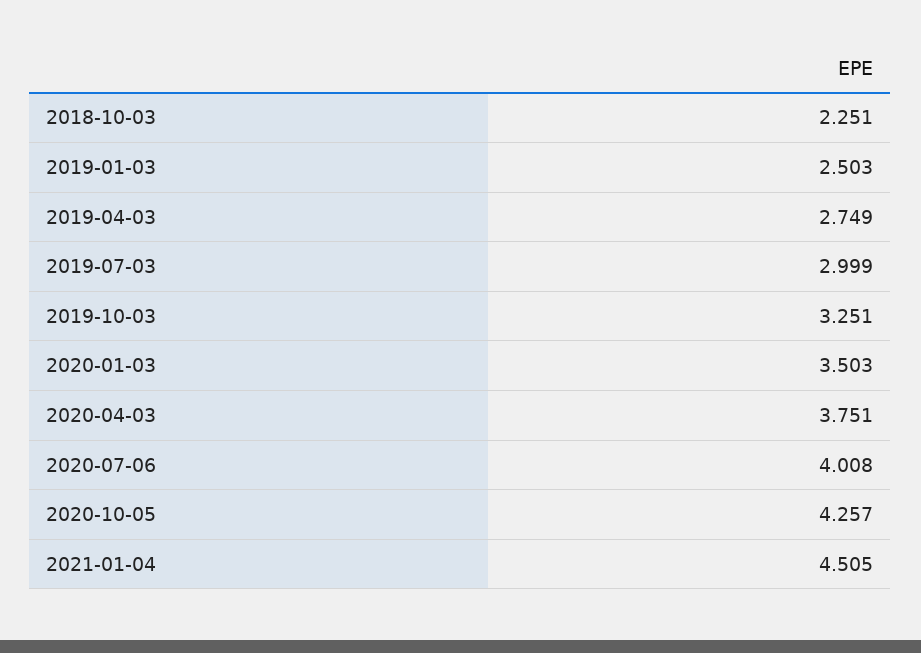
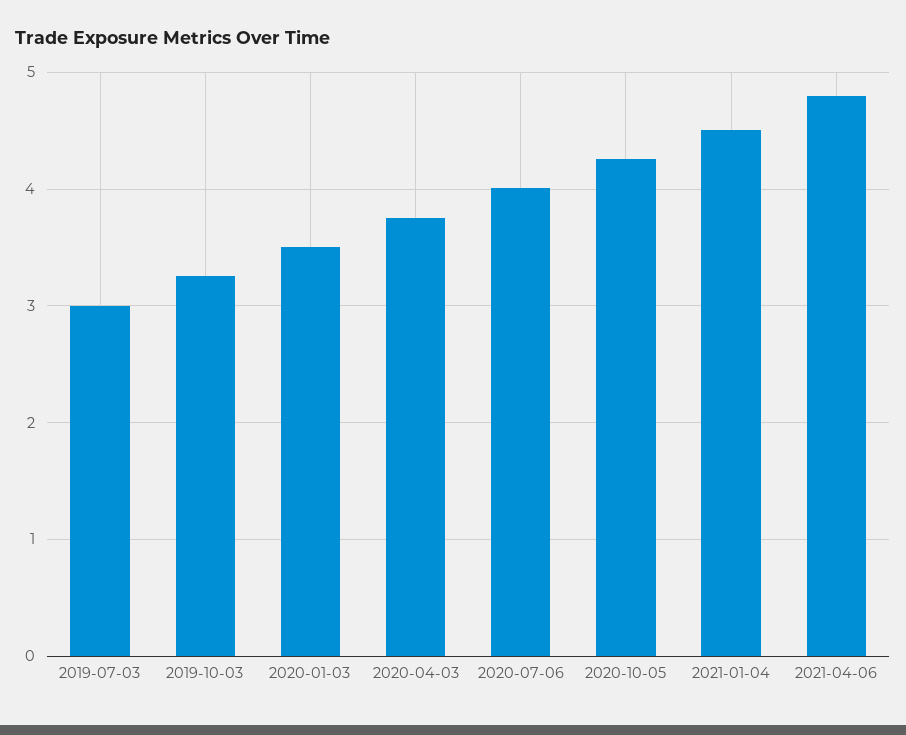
2018-10-03: 2.251 -> none
2019-01-03: 2.503 -> none
2019-04-03: 2.749 -> none
2021-04-06: none -> 4.8

